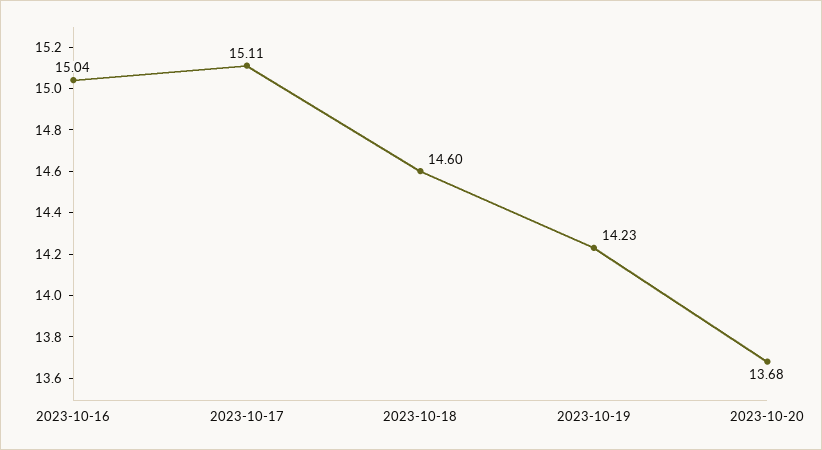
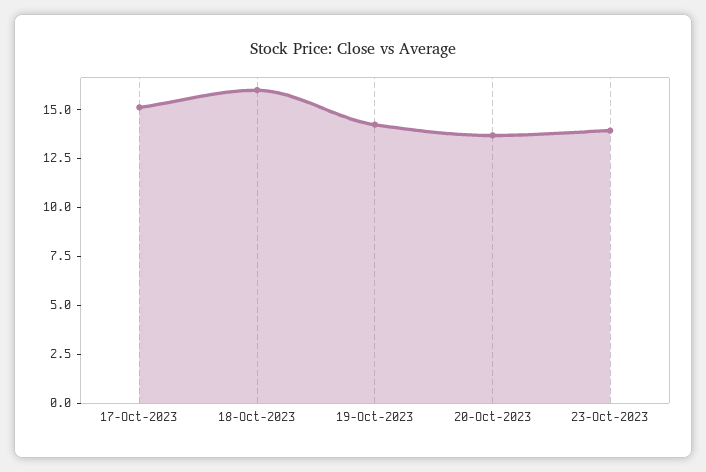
2023-10-16: 15.04 -> none
2023-10-18: 14.6 -> 16
23-Oct-2023: none -> 14

